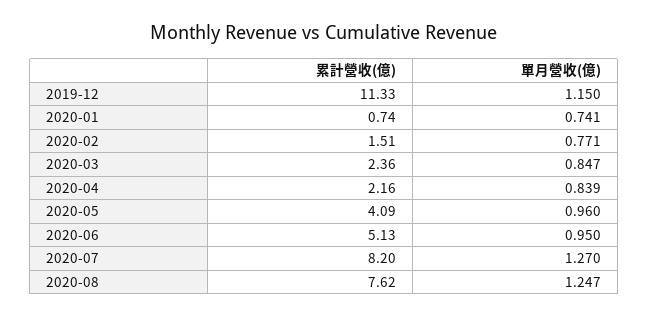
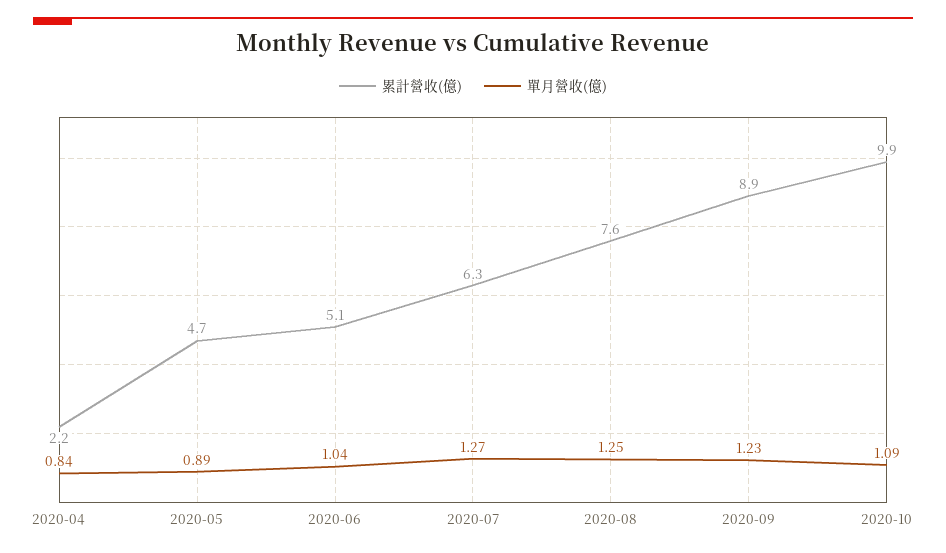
累計營收(億), 2019-12: 11.33 -> none
單月營收(億), 2019-12: 1.15 -> none
累計營收(億), 2020-01: 0.74 -> none
單月營收(億), 2020-01: 0.741 -> none
累計營收(億), 2020-02: 1.51 -> none
單月營收(億), 2020-02: 0.771 -> none
累計營收(億), 2020-03: 2.36 -> none
單月營收(億), 2020-03: 0.847 -> none
累計營收(億), 2020-05: 4.09 -> 4.7
單月營收(億), 2020-05: 0.96 -> 0.89
單月營收(億), 2020-06: 0.95 -> 1.04
累計營收(億), 2020-07: 8.2 -> 6.3
累計營收(億), 2020-09: none -> 8.9
單月營收(億), 2020-09: none -> 1.23
累計營收(億), 2020-10: none -> 9.9
單月營收(億), 2020-10: none -> 1.09

